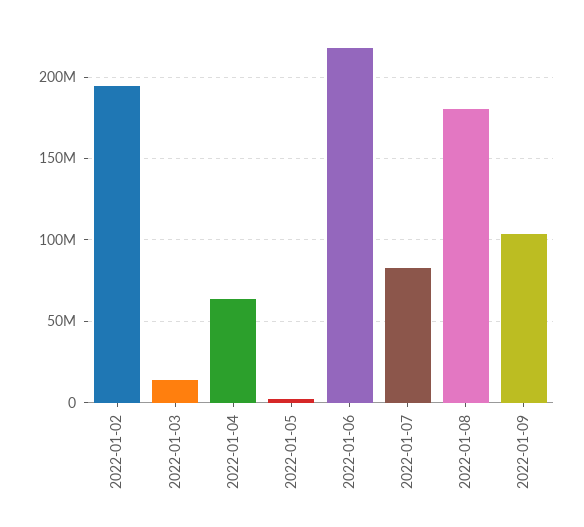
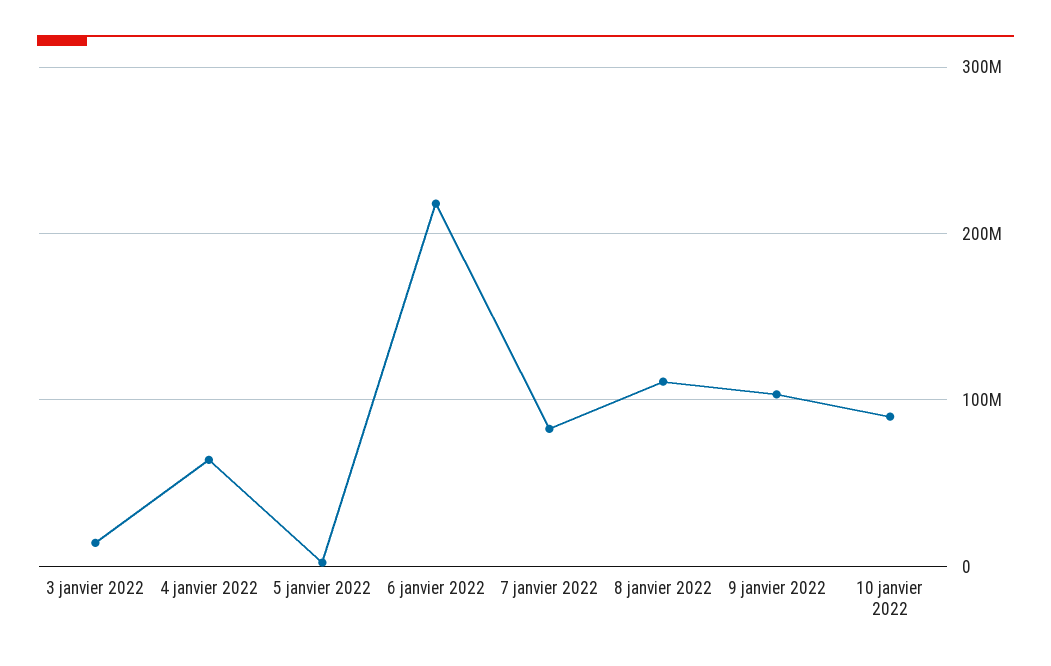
2022-01-02: 195000000 -> none
2022-01-08: 180000000 -> 110000000
10 janvier 2022: none -> 90000000

